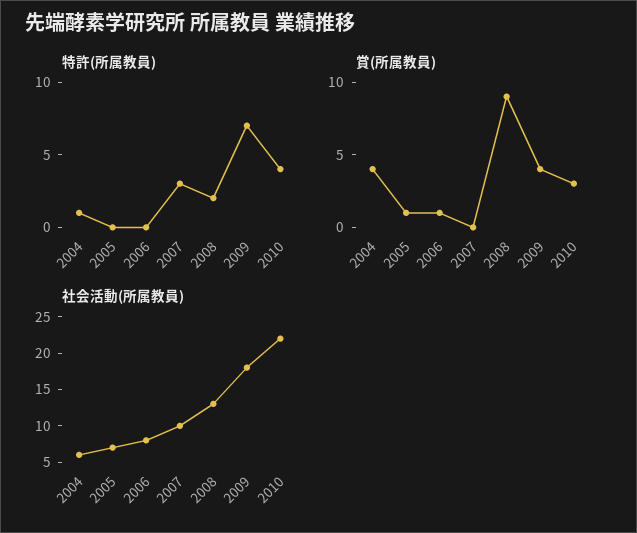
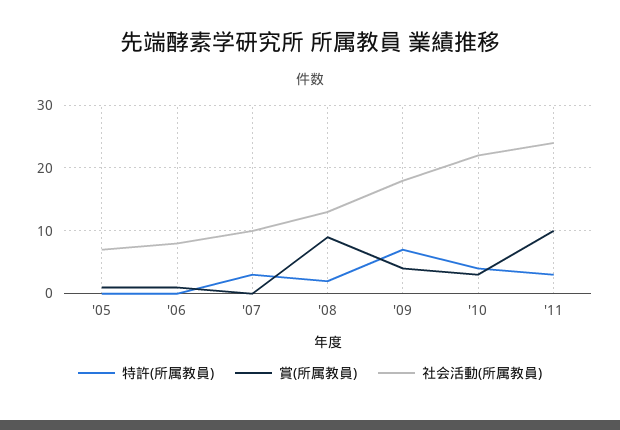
特許(所属教員), 2004: 1 -> none
賞(所属教員), 2004: 4 -> none
社会活動(所属教員), 2004: 5 -> none
特許(所属教員), '11: none -> 3
賞(所属教員), '11: none -> 10
社会活動(所属教員), '11: none -> 24

